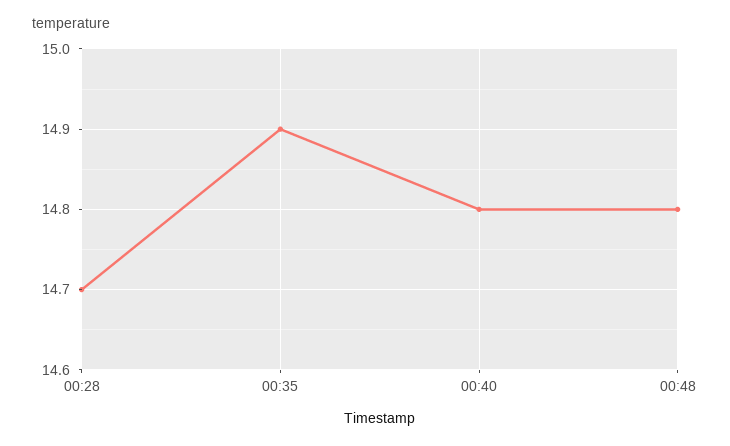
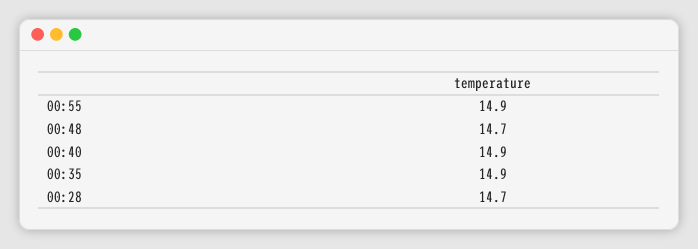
00:40: 14.8 -> 14.9
00:48: 14.8 -> 14.7
00:55: none -> 14.9

